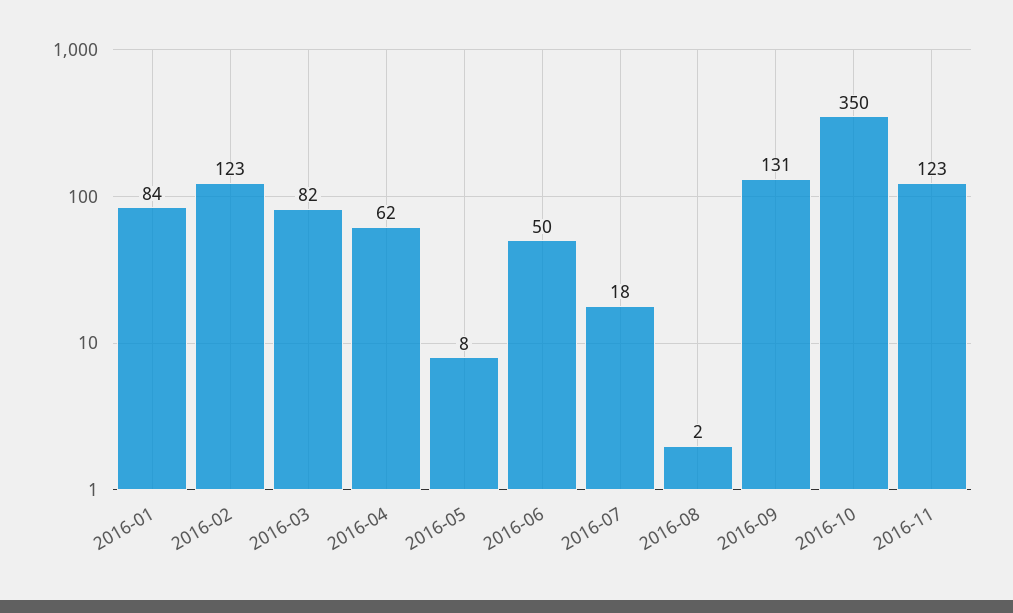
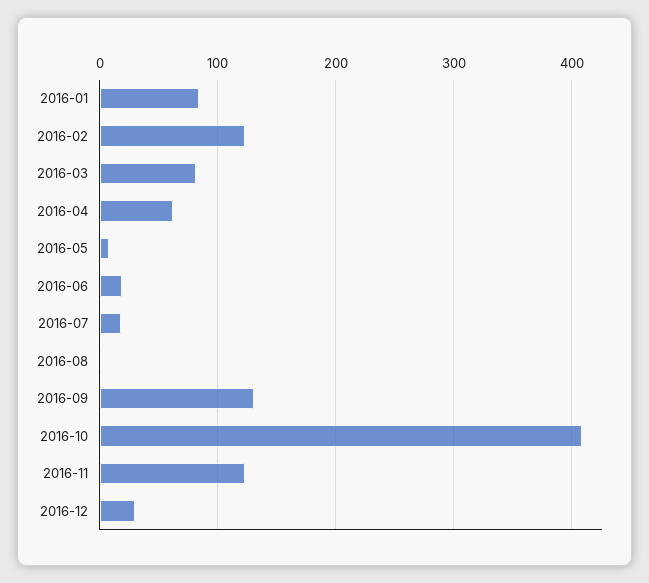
2016-06: 50 -> 20
2016-10: 350 -> 410
2016-12: none -> 30

